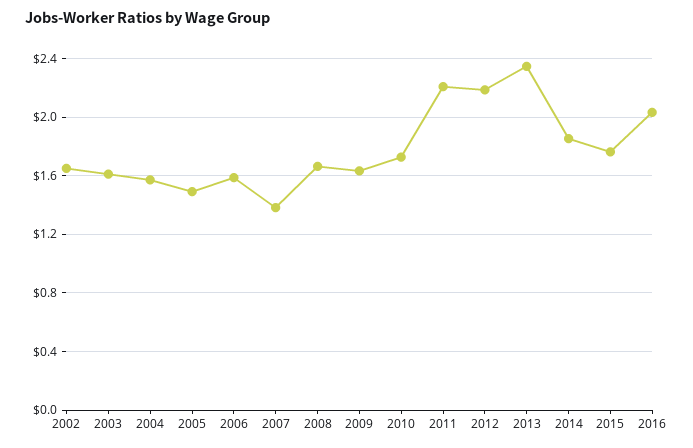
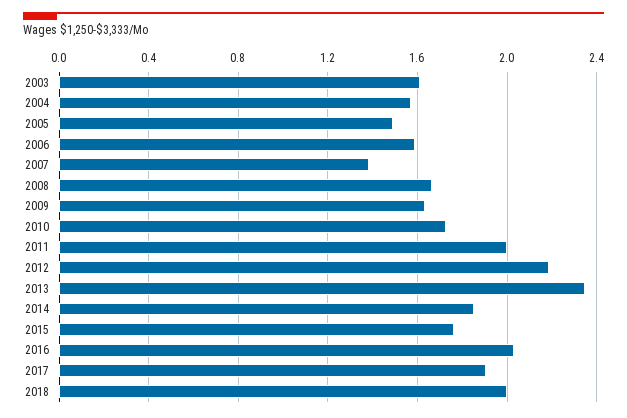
2002: 1.65 -> none
2011: 2.2 -> 2
2017: none -> 1.9
2018: none -> 2

